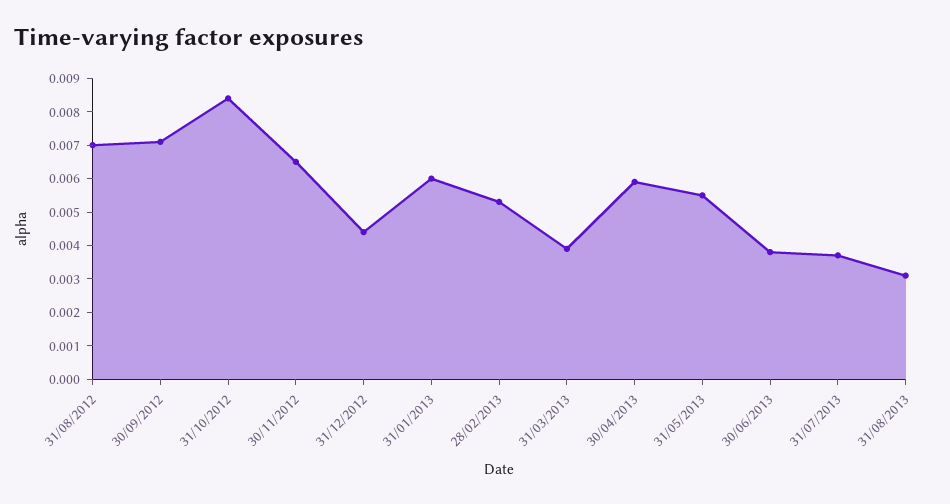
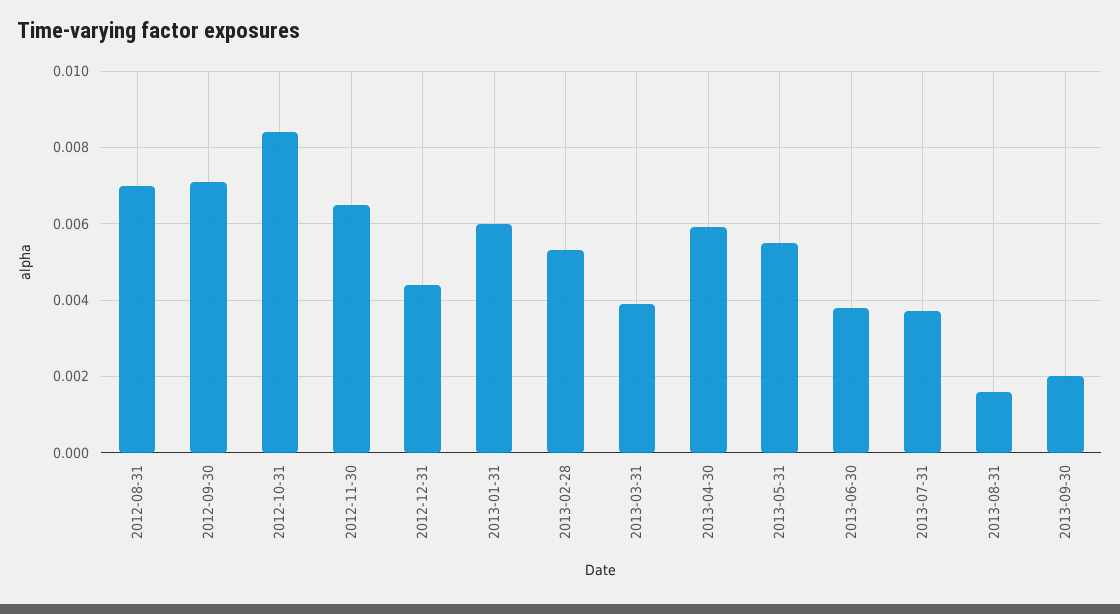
31/08/2013: 0.003 -> 0.0015
2013-09-30: none -> 0.002

